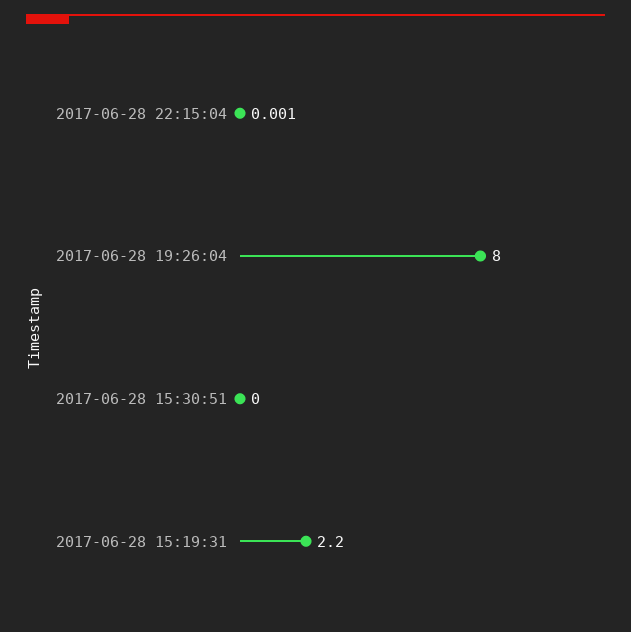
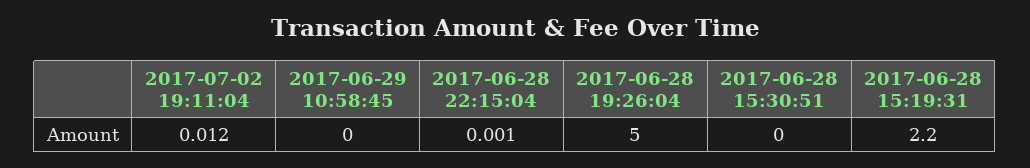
2017-06-28 19:26:04: 8 -> 5
2017-07-02 19:11:04: none -> 0.012
2017-06-29 10:58:45: none -> 0

